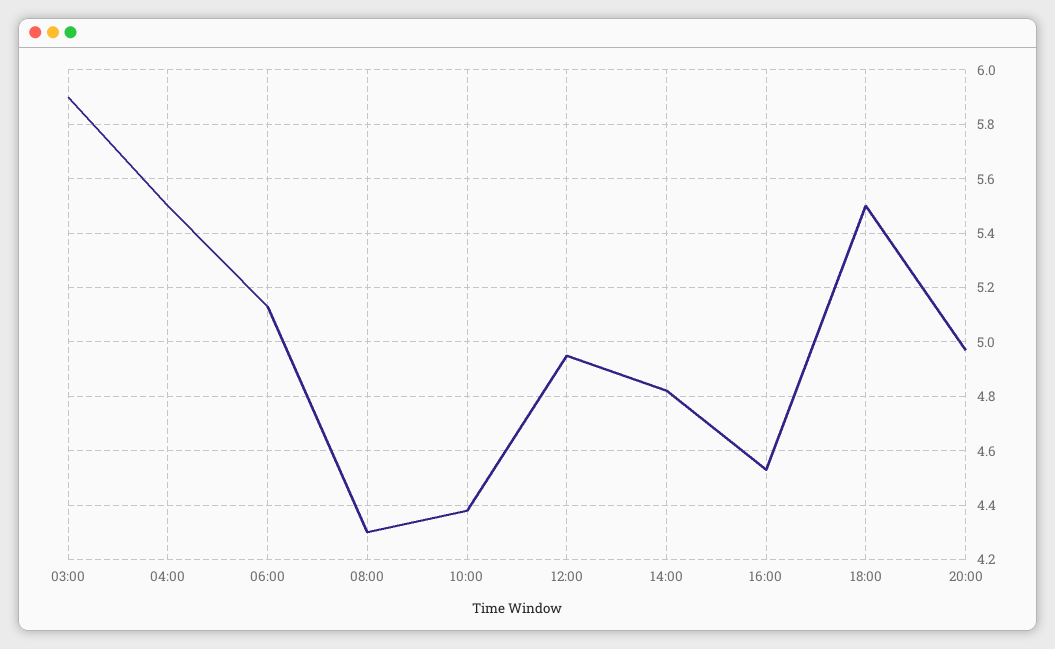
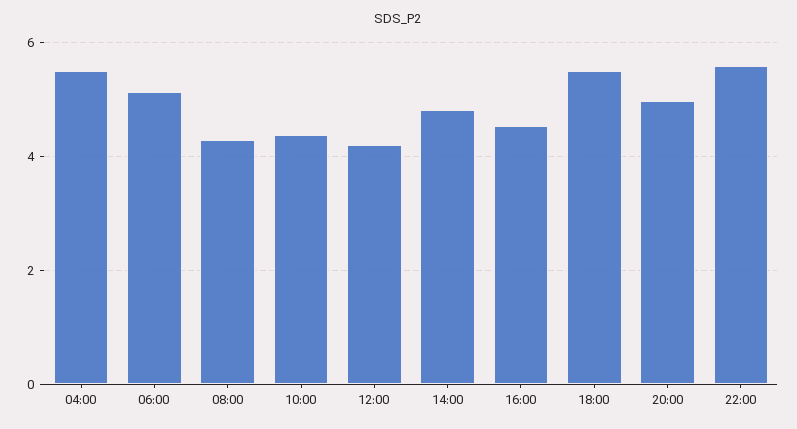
03:00: 5.9 -> none
12:00: 4.95 -> 4.2
22:00: none -> 5.6

